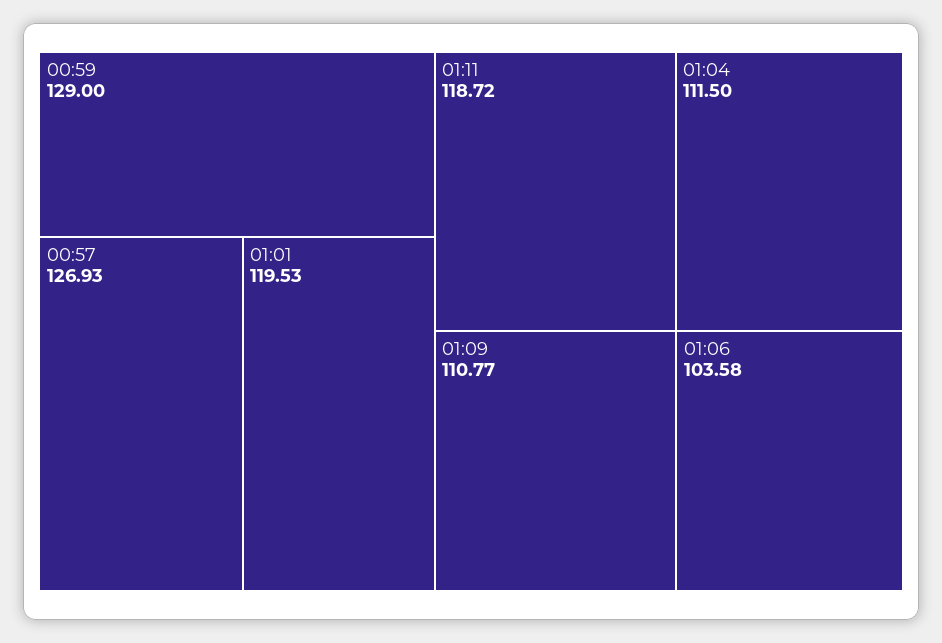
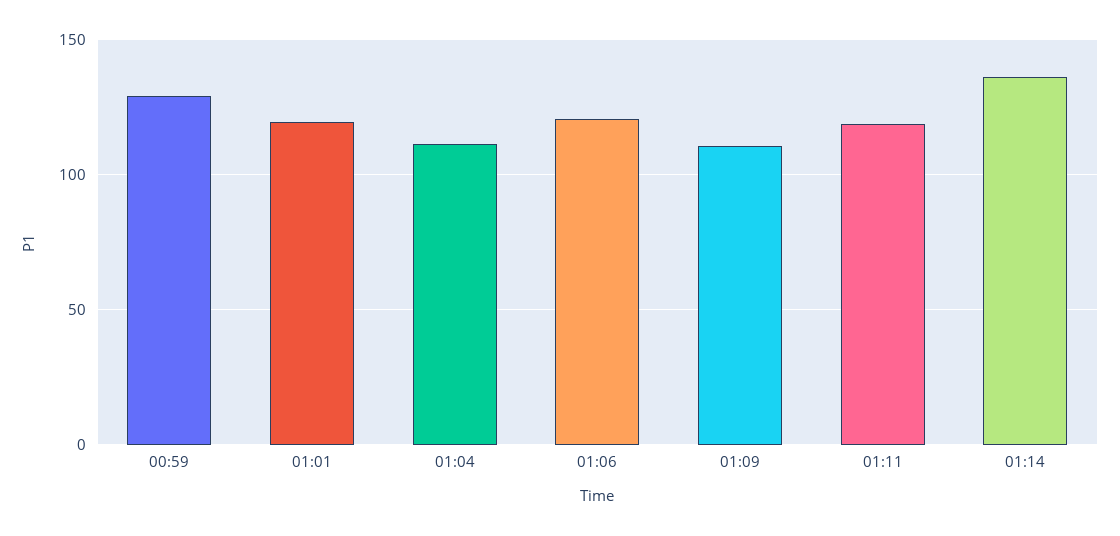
00:57: 126.93 -> none
01:06: 103.58 -> 120
01:14: none -> 135

